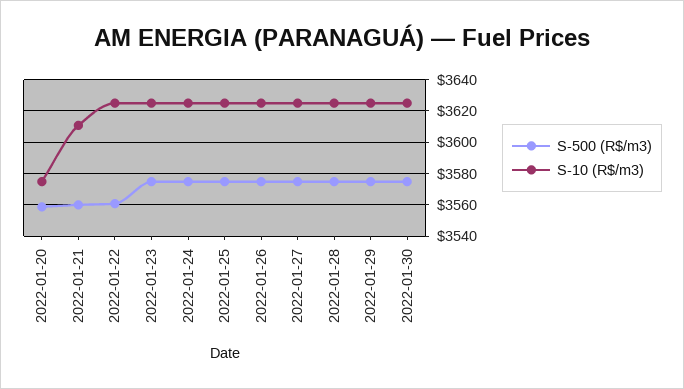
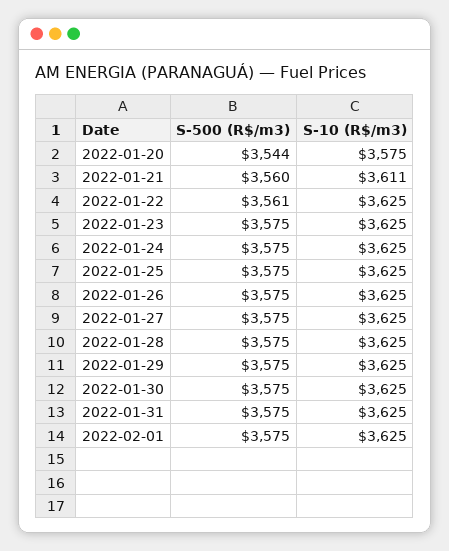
S-500 (R$/m3), 2022-01-20: 3560 -> 3544
S-500 (R$/m3), 2022-01-31: none -> 3575
S-10 (R$/m3), 2022-01-31: none -> 3625
S-500 (R$/m3), 2022-02-01: none -> 3575
S-10 (R$/m3), 2022-02-01: none -> 3625

